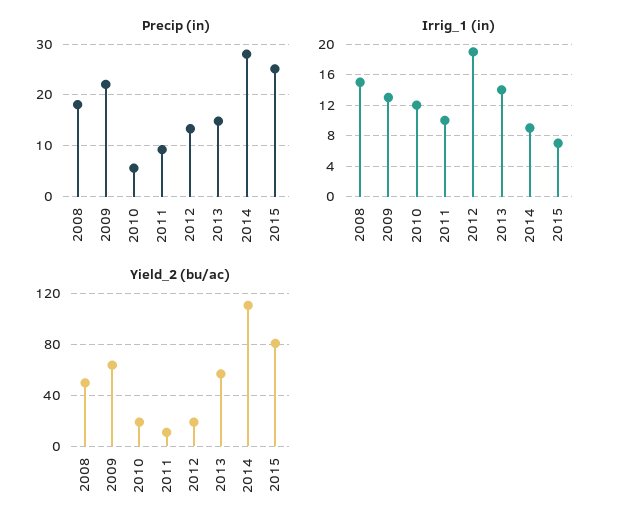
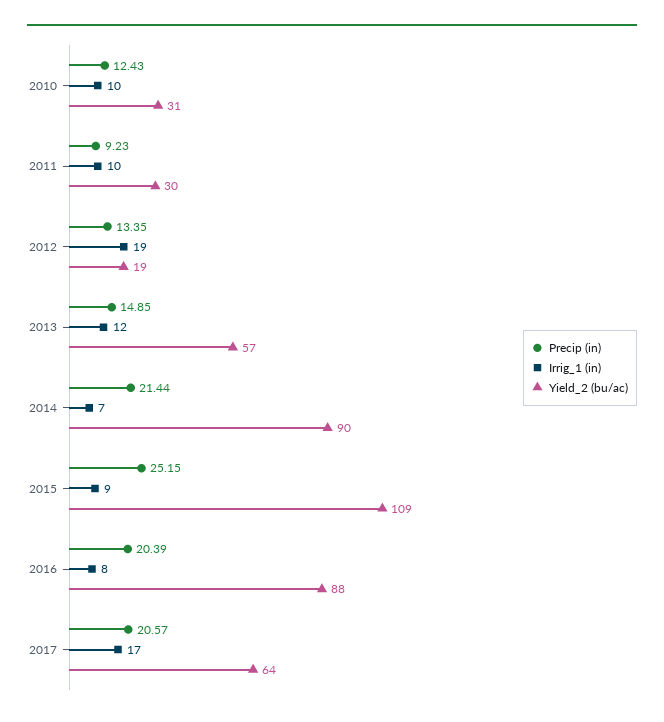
Precip (in), 2008: 18 -> none
Precip (in), 2009: 22 -> none
Precip (in), 2010: 6 -> 12.43
Precip (in), 2014: 28 -> 21.44
Irrig_1 (in), 2008: 15 -> none
Irrig_1 (in), 2009: 13 -> none
Irrig_1 (in), 2010: 12 -> 10
Irrig_1 (in), 2013: 14 -> 12
Irrig_1 (in), 2014: 9 -> 7
Irrig_1 (in), 2015: 7 -> 9
Yield_2 (bu/ac), 2008: 50 -> none
Yield_2 (bu/ac), 2009: 65 -> none
Yield_2 (bu/ac), 2010: 20 -> 31
Yield_2 (bu/ac), 2011: 10 -> 30
Yield_2 (bu/ac), 2014: 110 -> 90
Yield_2 (bu/ac), 2015: 80 -> 109
Precip (in), 2016: none -> 20.39
Irrig_1 (in), 2016: none -> 8
Yield_2 (bu/ac), 2016: none -> 88
Precip (in), 2017: none -> 20.57
Irrig_1 (in), 2017: none -> 17
Yield_2 (bu/ac), 2017: none -> 64

